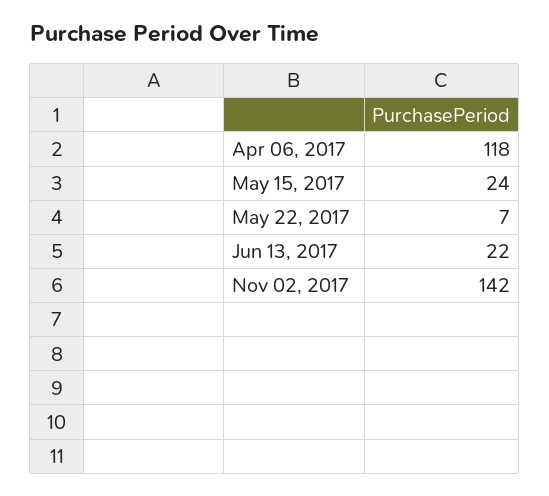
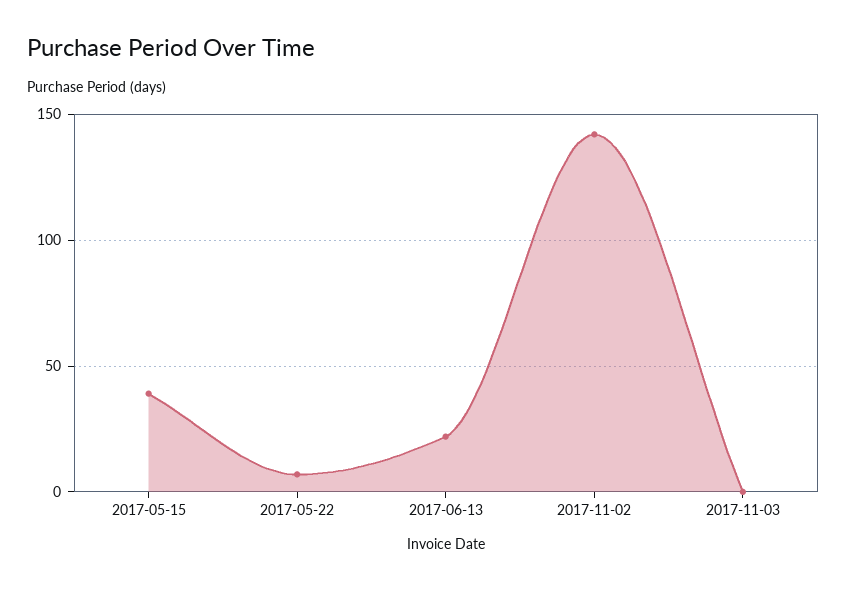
Apr 06, 2017: 118 -> none
May 15, 2017: 24 -> 40
2017-11-03: none -> 0

